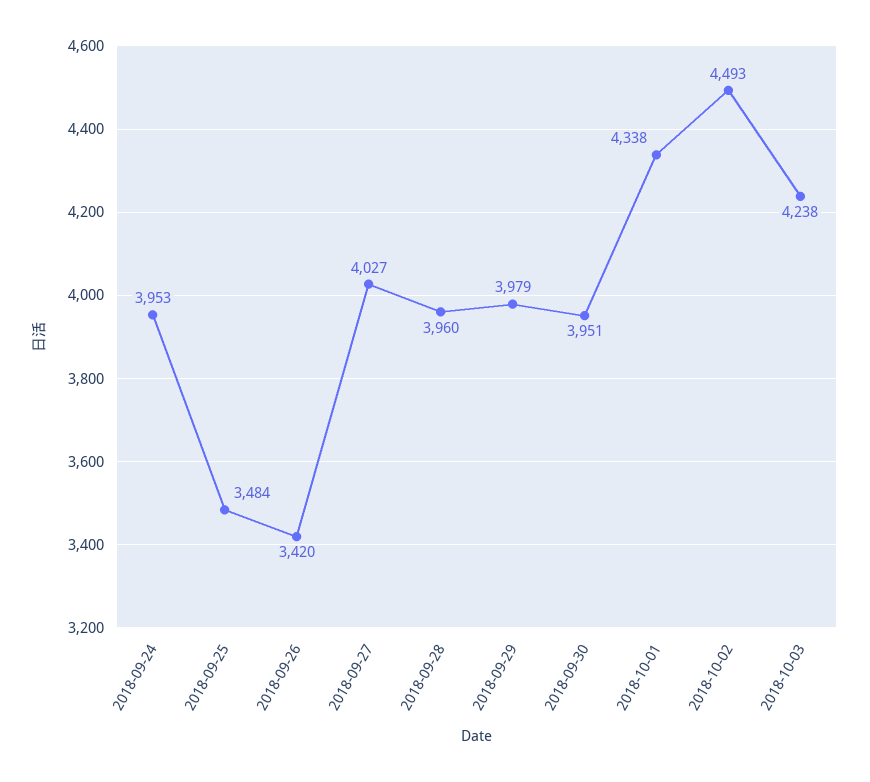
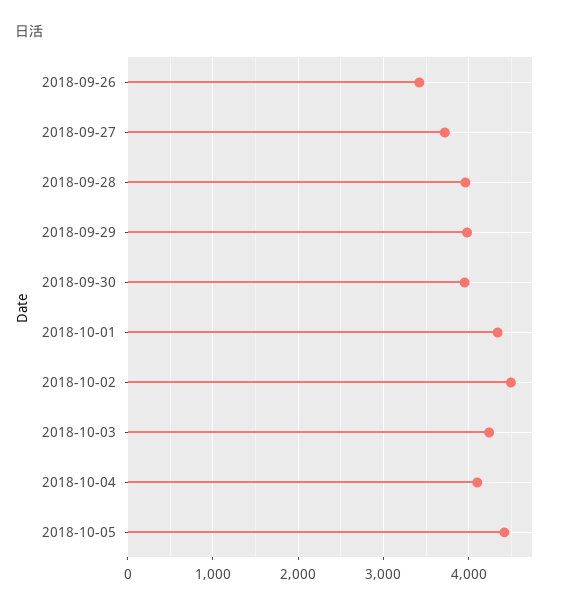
2018-09-24: 3953 -> none
2018-09-25: 3484 -> none
2018-09-27: 4027 -> 3700
2018-10-04: none -> 4100
2018-10-05: none -> 4400

